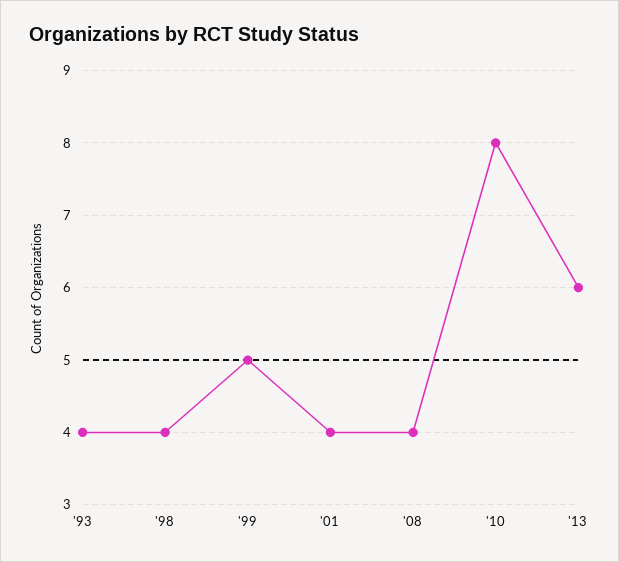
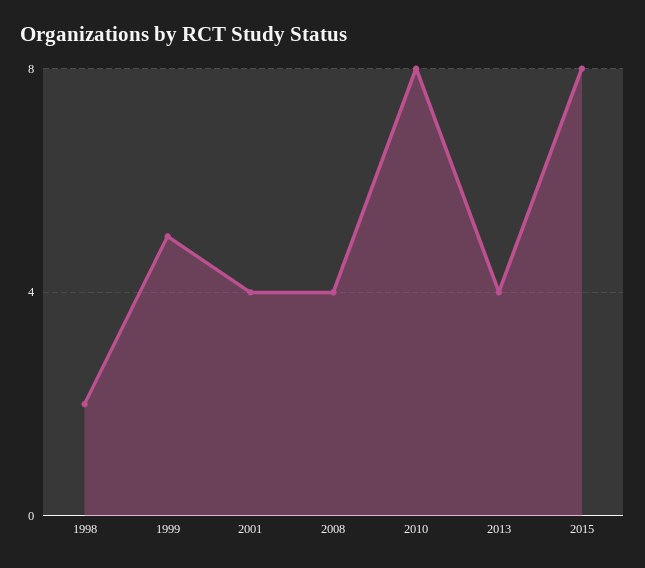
'93: 4 -> none
'98: 4 -> 2
'13: 6 -> 4
2015: none -> 8

